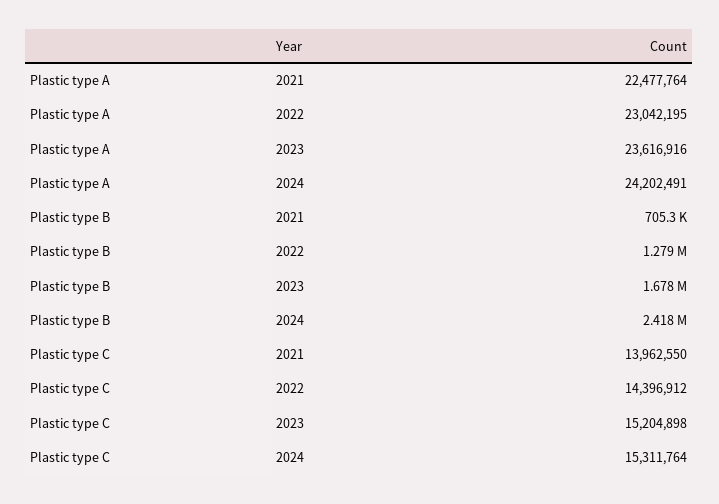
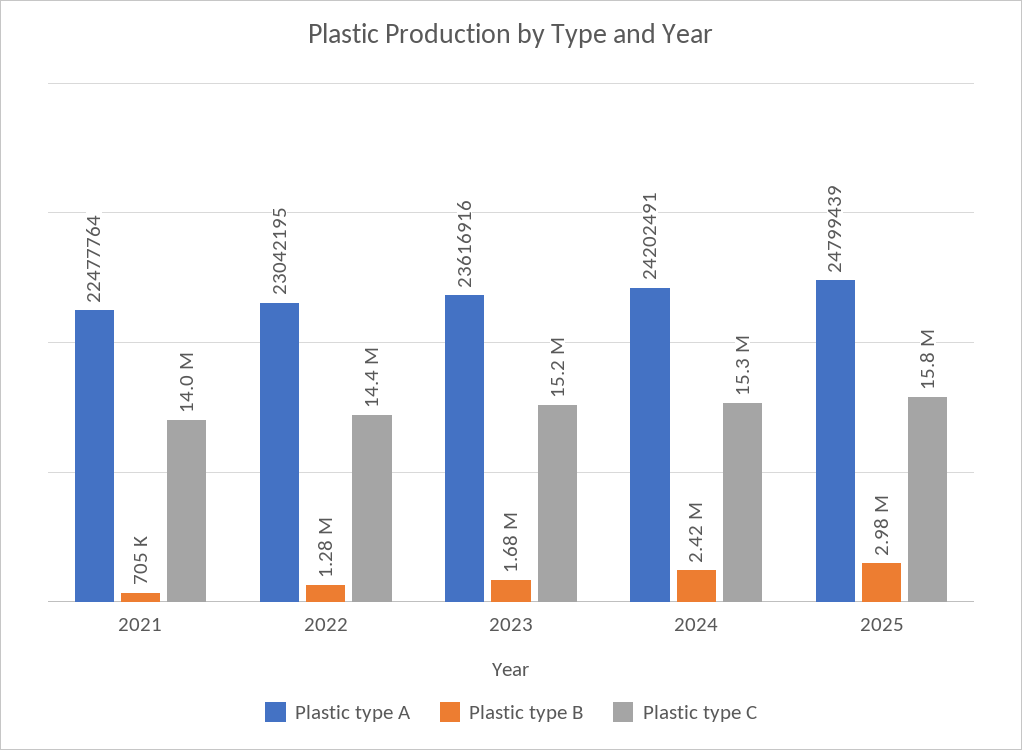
Plastic type A, 2025: none -> 24799439
Plastic type B, 2025: none -> 2980000
Plastic type C, 2025: none -> 15800000

